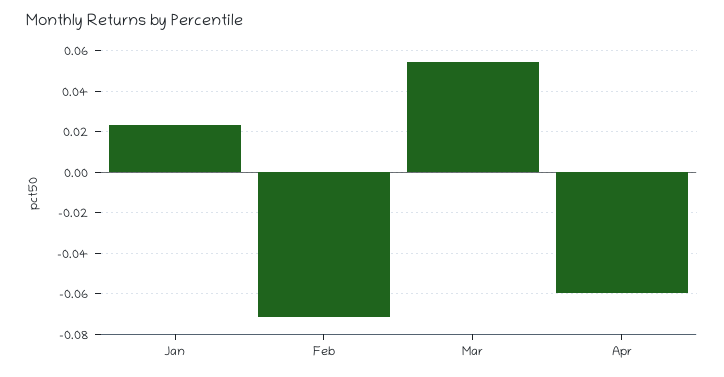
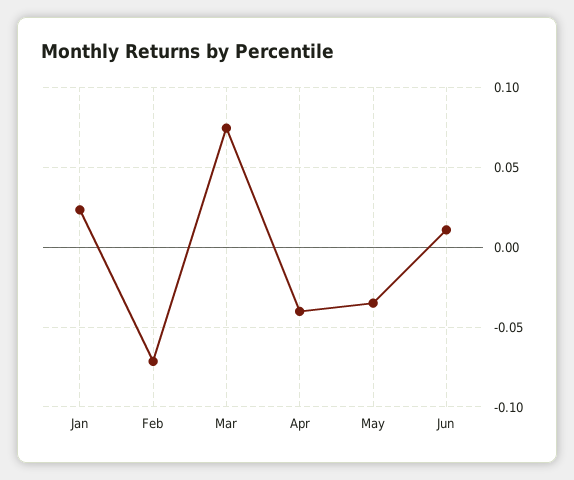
Mar: 0.055 -> 0.075
Apr: -0.06 -> -0.04
May: none -> -0.035
Jun: none -> 0.01

